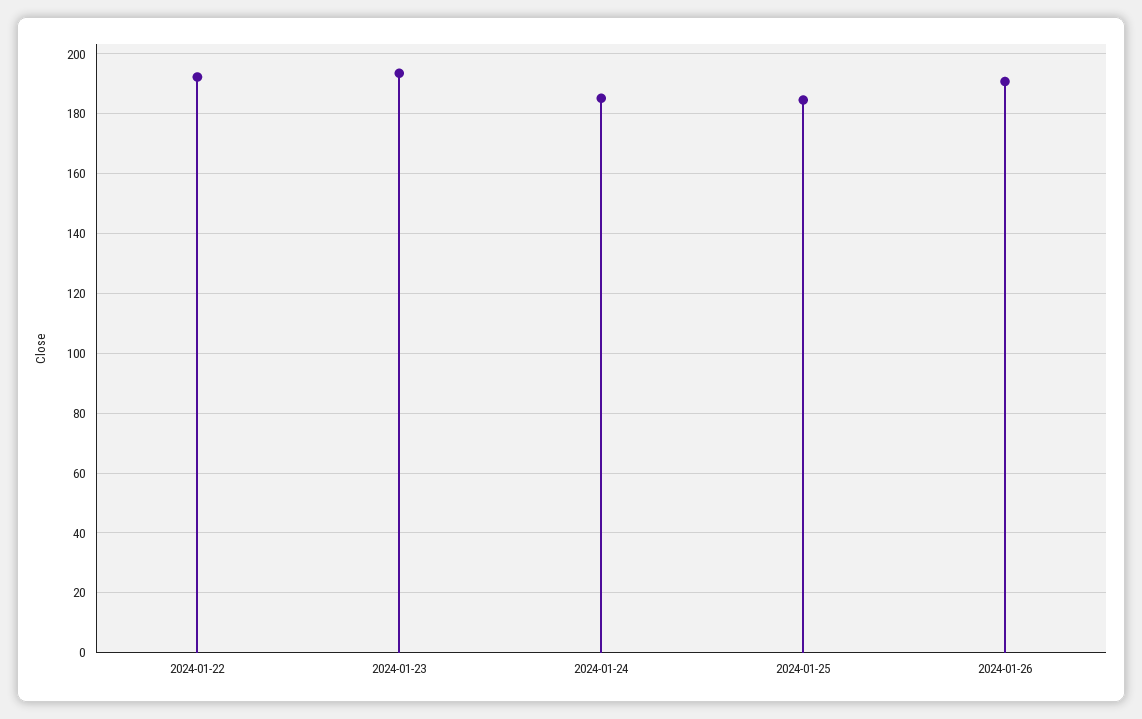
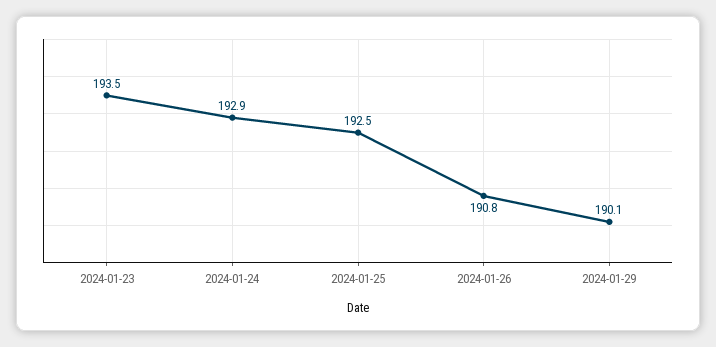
2024-01-22: 192.5 -> none
2024-01-24: 185 -> 192.9
2024-01-25: 185 -> 192.5
2024-01-29: none -> 190.1

